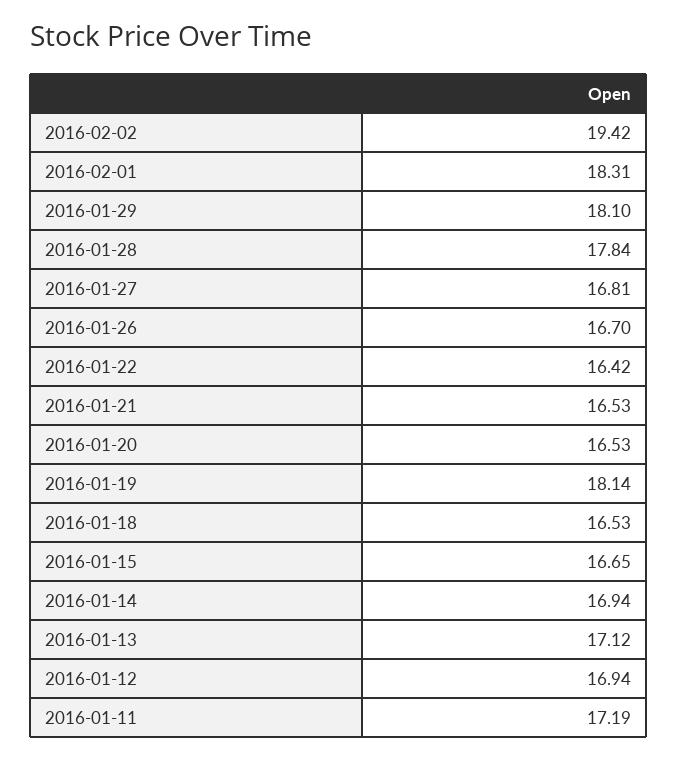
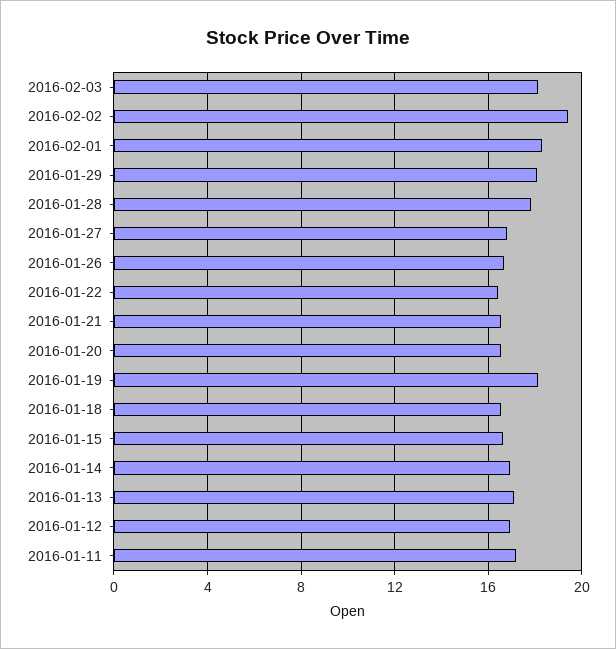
2016-02-03: none -> 18

